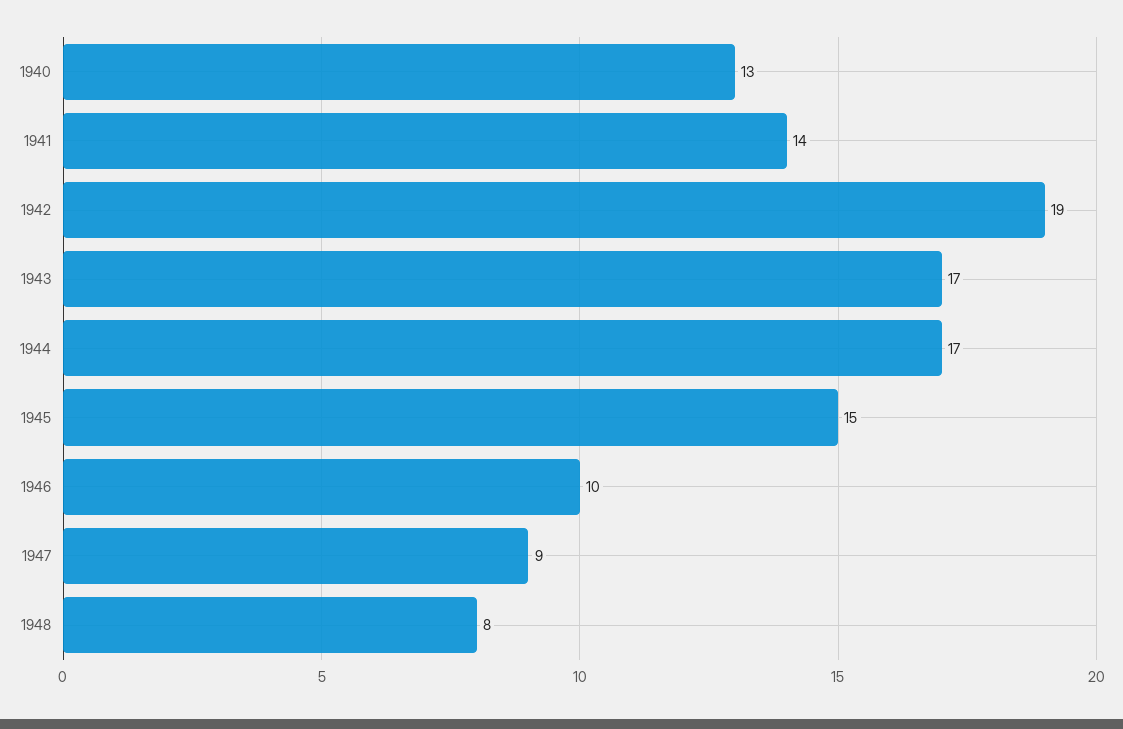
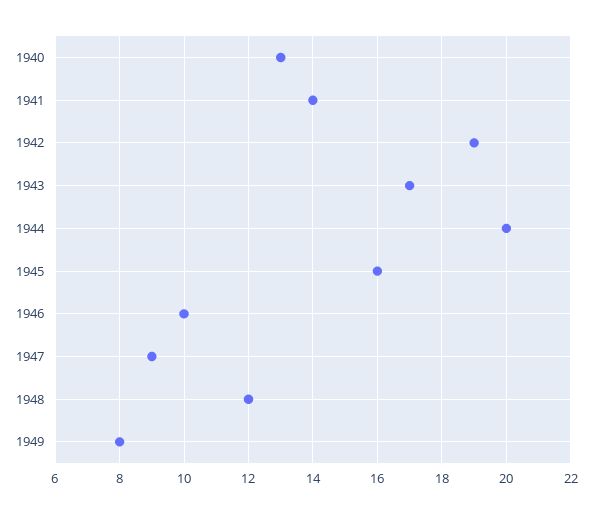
1944: 17 -> 20
1945: 15 -> 16
1948: 8 -> 12
1949: none -> 8

